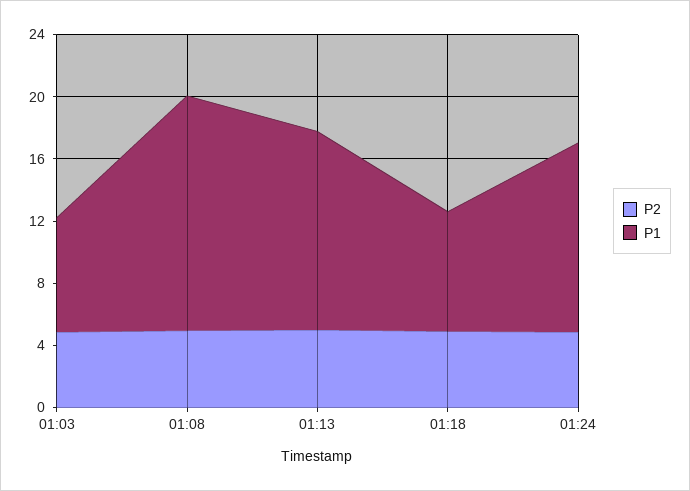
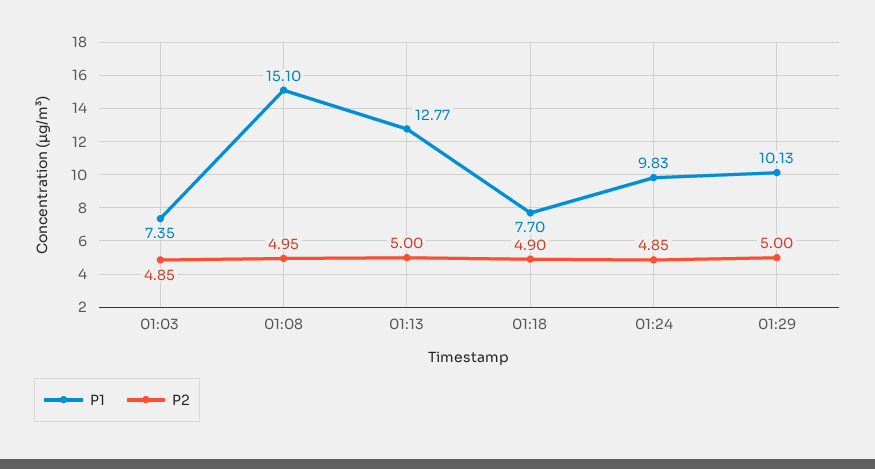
P1, 01:24: 12 -> 9.83
P1, 01:29: none -> 10.13
P2, 01:29: none -> 5

